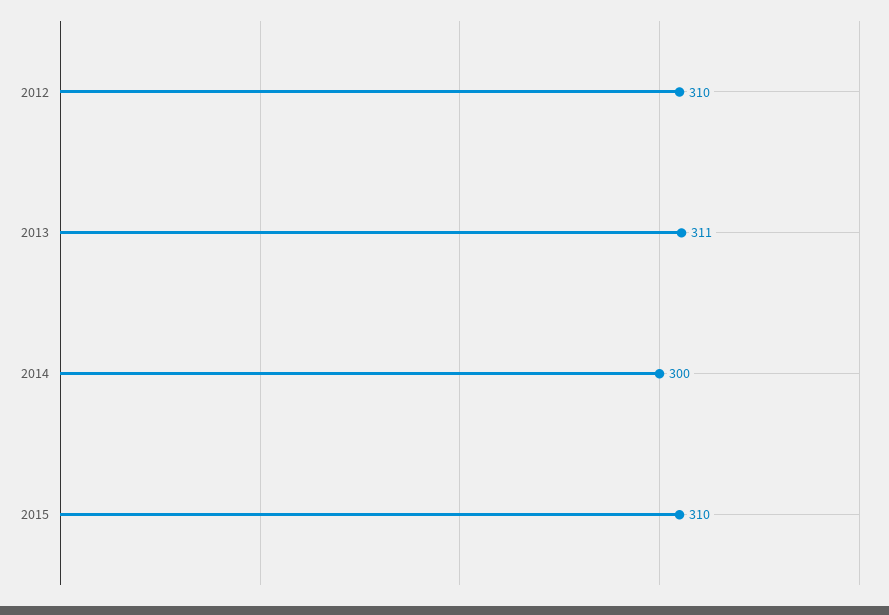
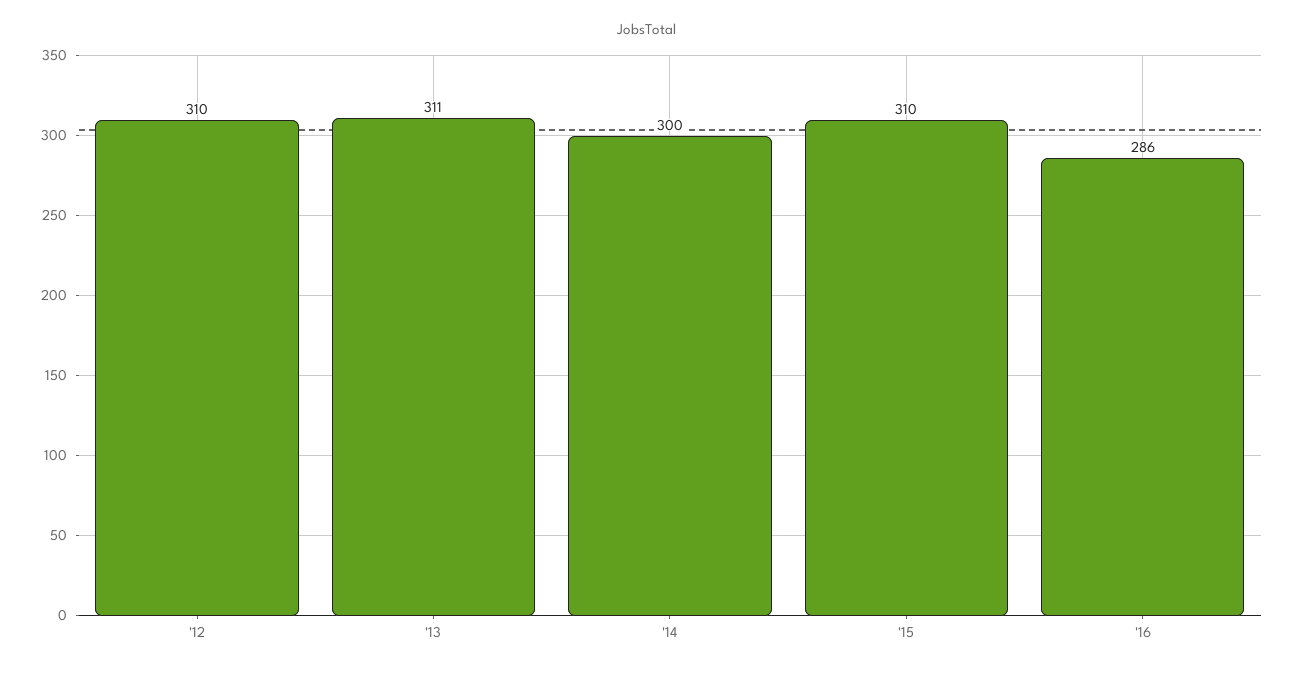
'16: none -> 286

